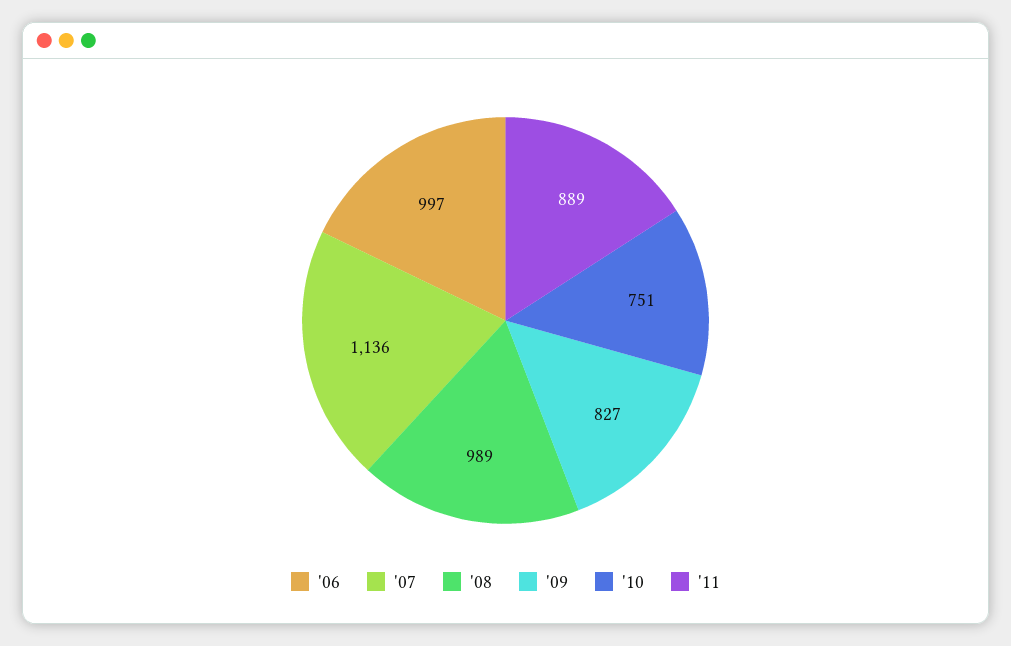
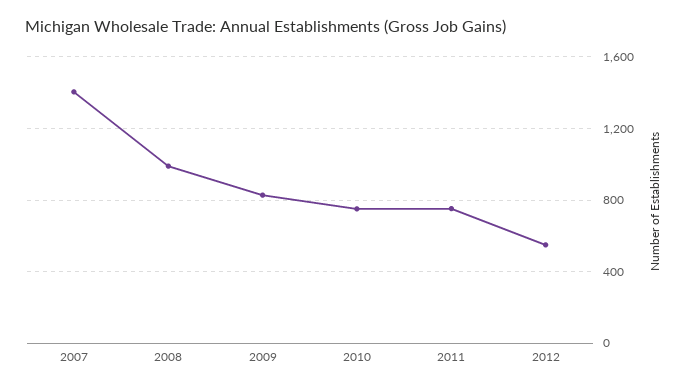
'06: 997 -> none
'07: 1136 -> 1400
'11: 889 -> 750
2012: none -> 550

